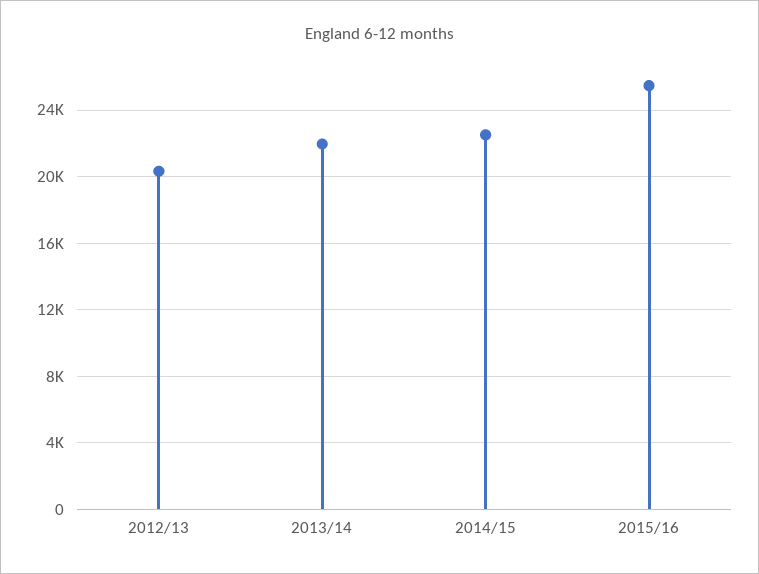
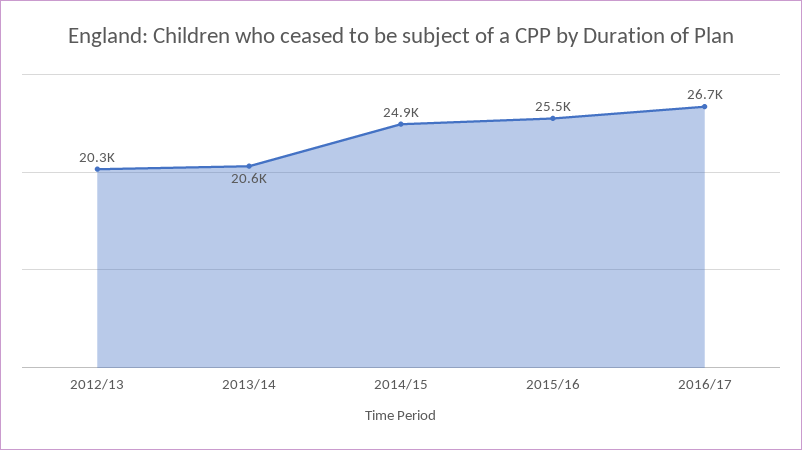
2013/14: 22000 -> 20600
2014/15: 22500 -> 24900
2016/17: none -> 26700

